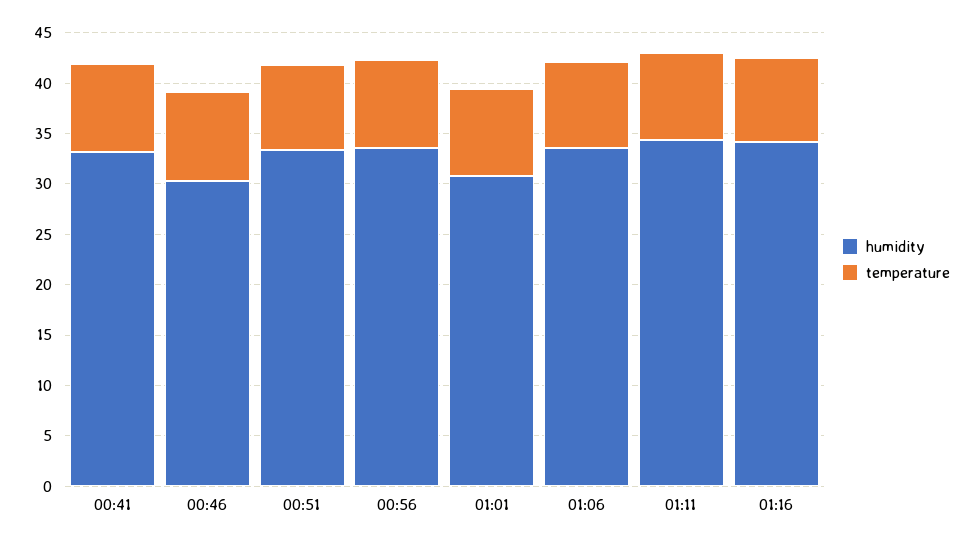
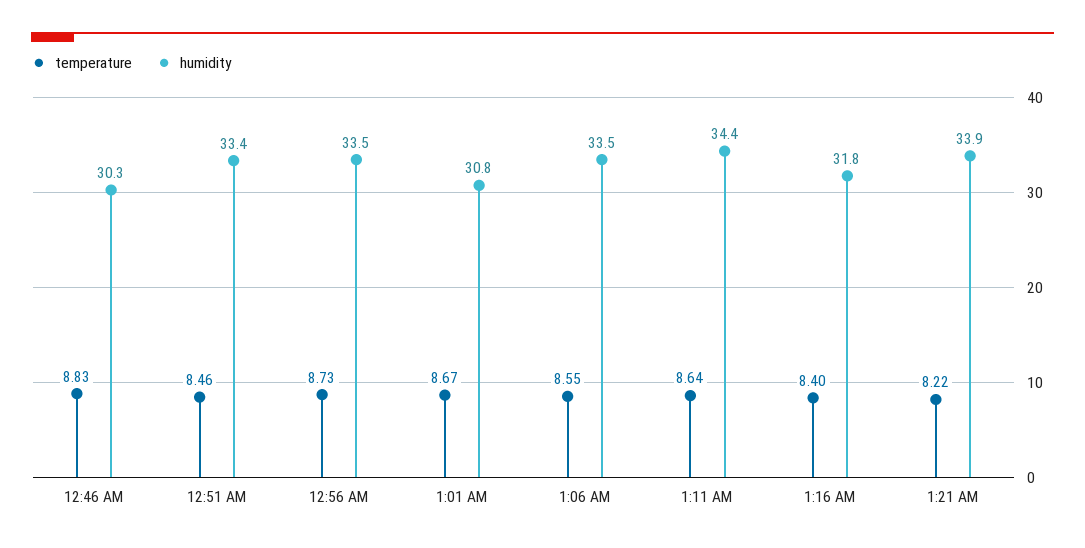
humidity, 00:41: 33 -> none
temperature, 00:41: 9 -> none
humidity, 01:16: 34 -> 31.8
temperature, 1:21 AM: none -> 8.22
humidity, 1:21 AM: none -> 33.9

